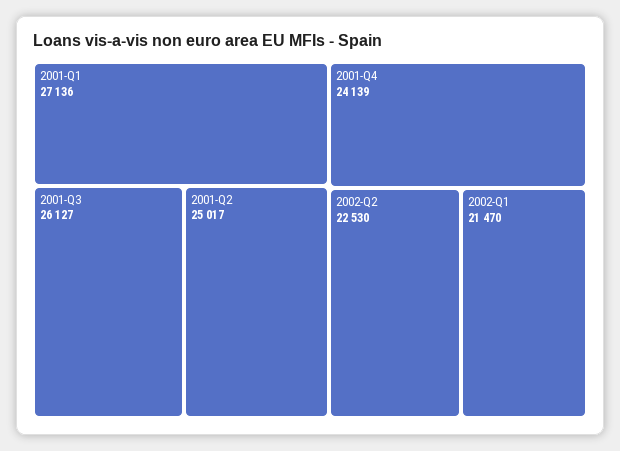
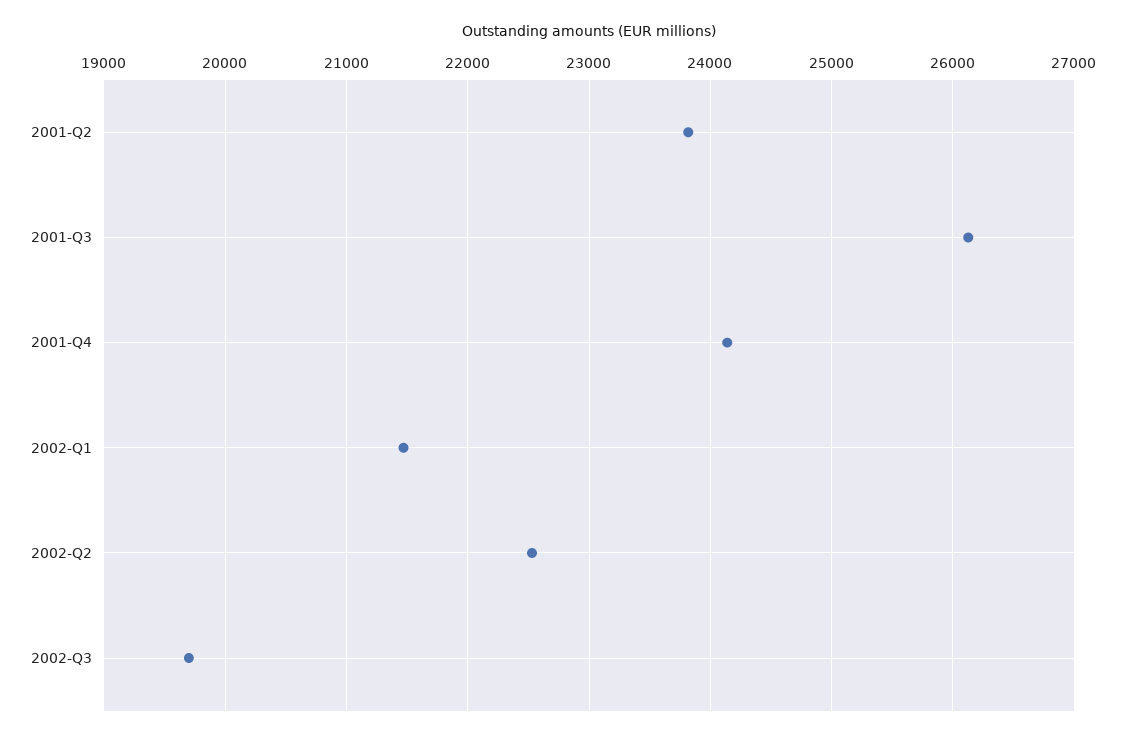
2001-Q1: 27136 -> none
2001-Q2: 25017 -> 23800
2002-Q3: none -> 19700

